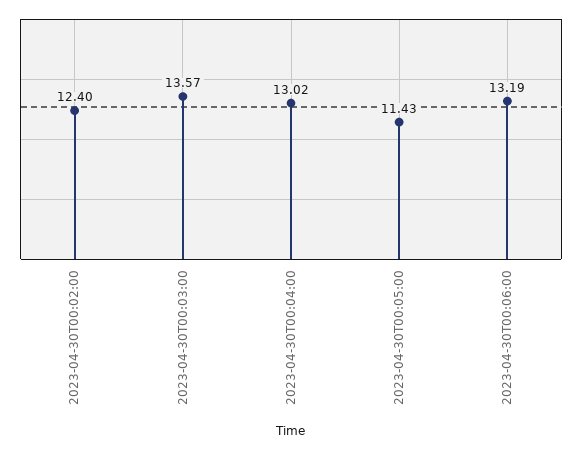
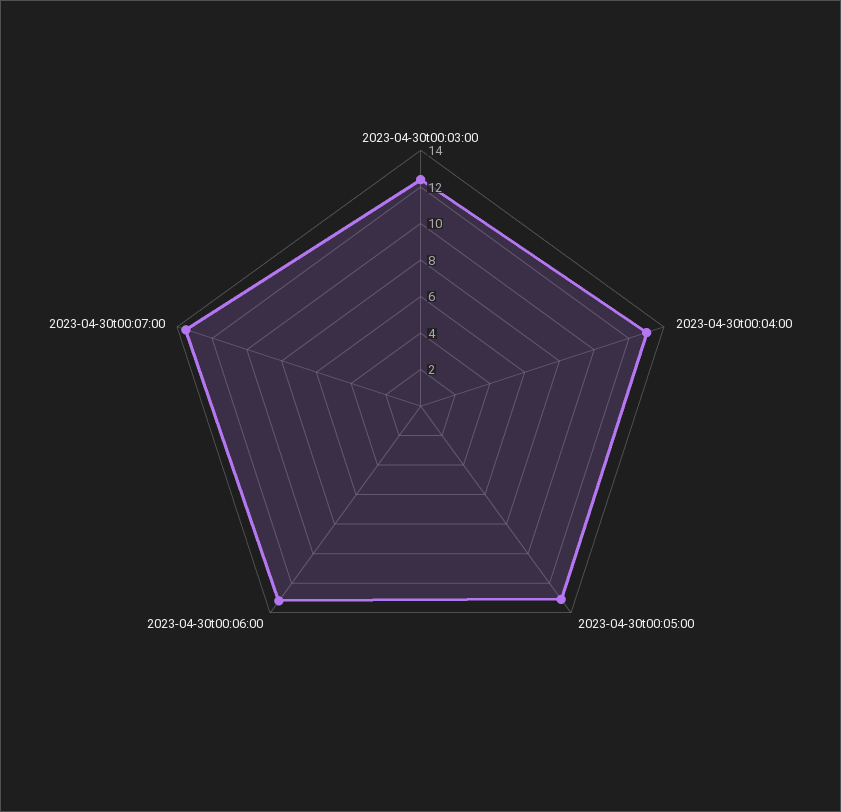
2023-04-30T00:02:00: 12.4 -> none
2023-04-30T00:03:00: 13.57 -> 12.5
2023-04-30T00:05:00: 11.43 -> 13
2023-04-30t00:07:00: none -> 13.5

